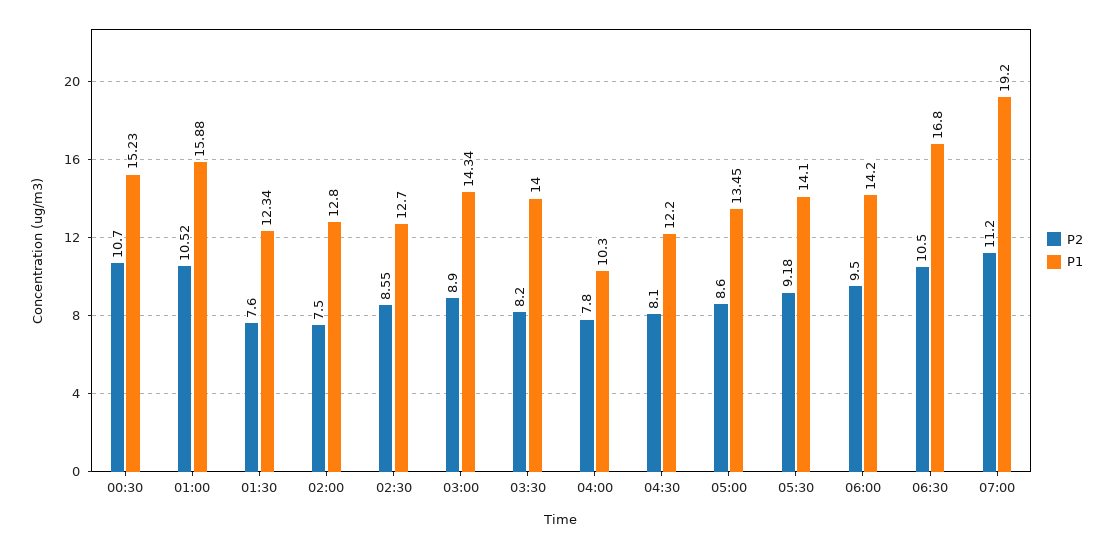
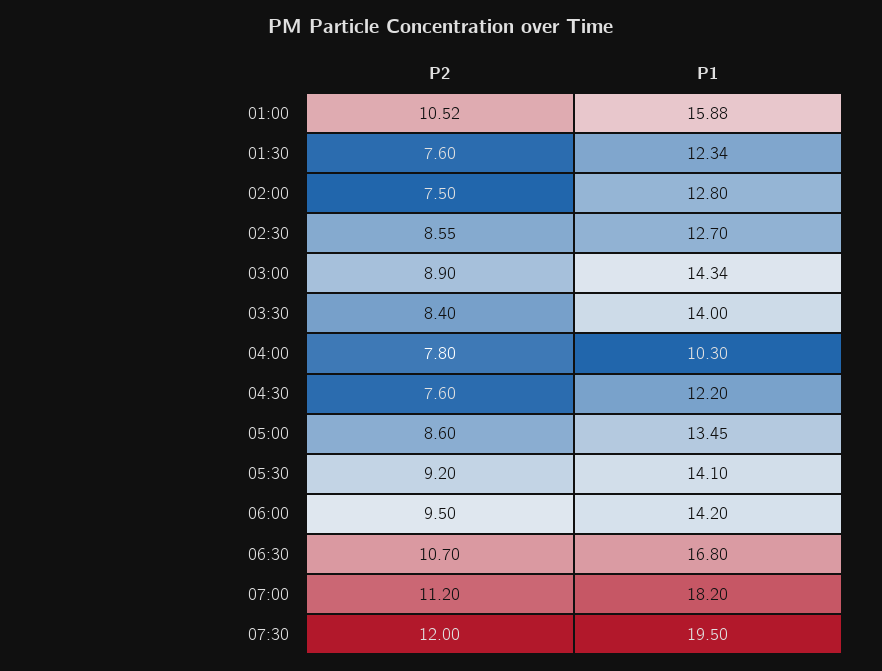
P2, 00:30: 10.7 -> none
P1, 00:30: 15.23 -> none
P2, 03:30: 8.2 -> 8.4
P2, 04:30: 8.1 -> 7.6
P2, 05:30: 9.18 -> 9.2
P2, 06:30: 10.5 -> 10.7
P1, 07:00: 19.2 -> 18.2
P2, 07:30: none -> 12
P1, 07:30: none -> 19.5

